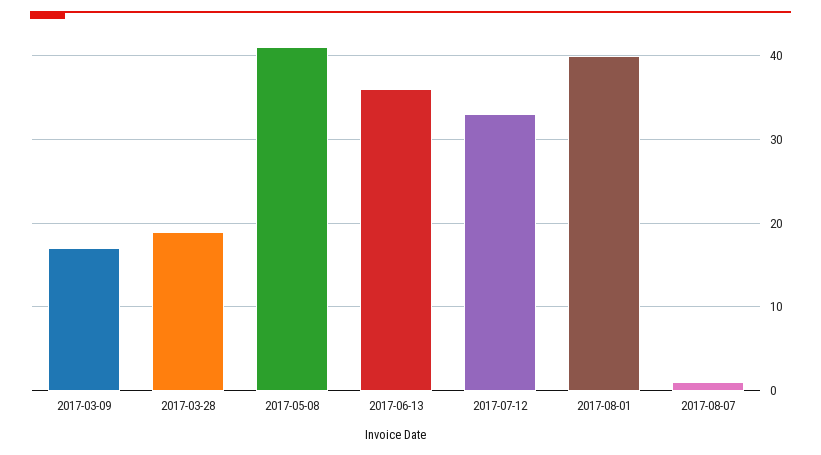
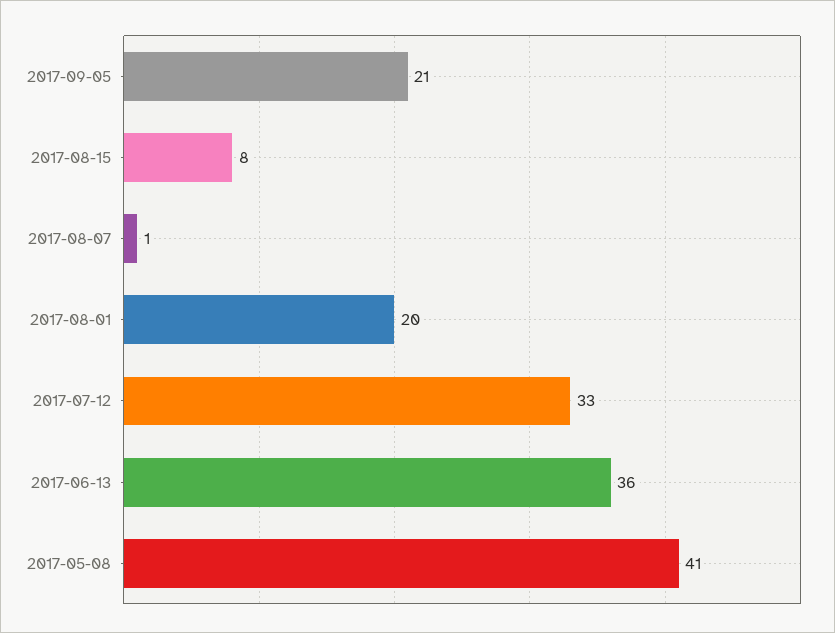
2017-03-09: 17 -> none
2017-03-28: 19 -> none
2017-08-01: 40 -> 20
2017-09-05: none -> 21
2017-08-15: none -> 8

